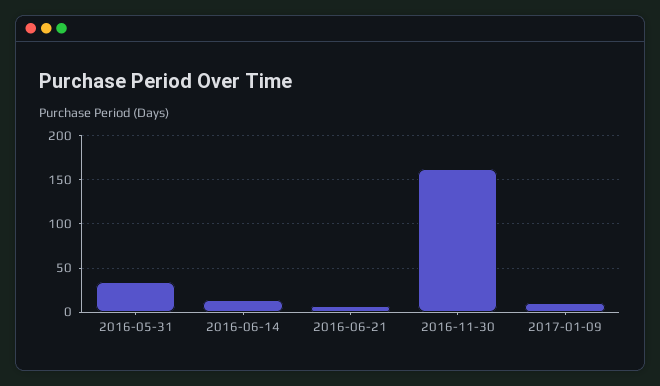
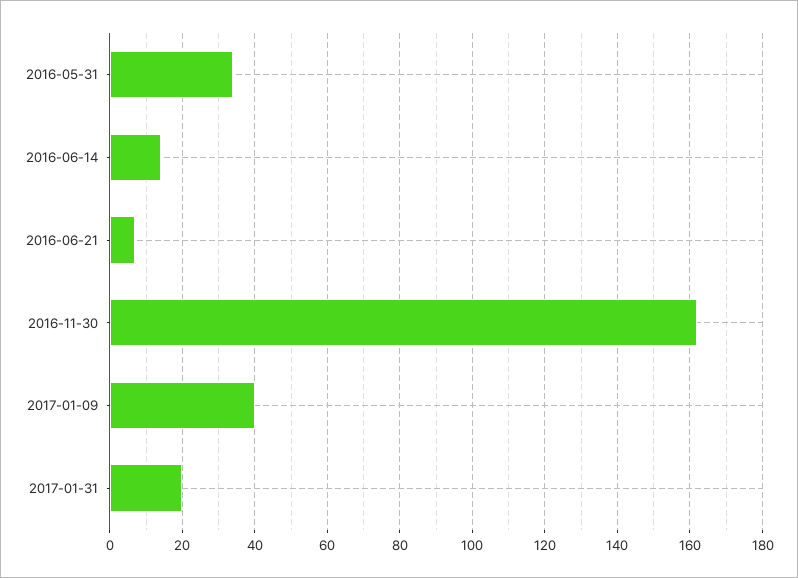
2017-01-09: 10 -> 40
2017-01-31: none -> 20

